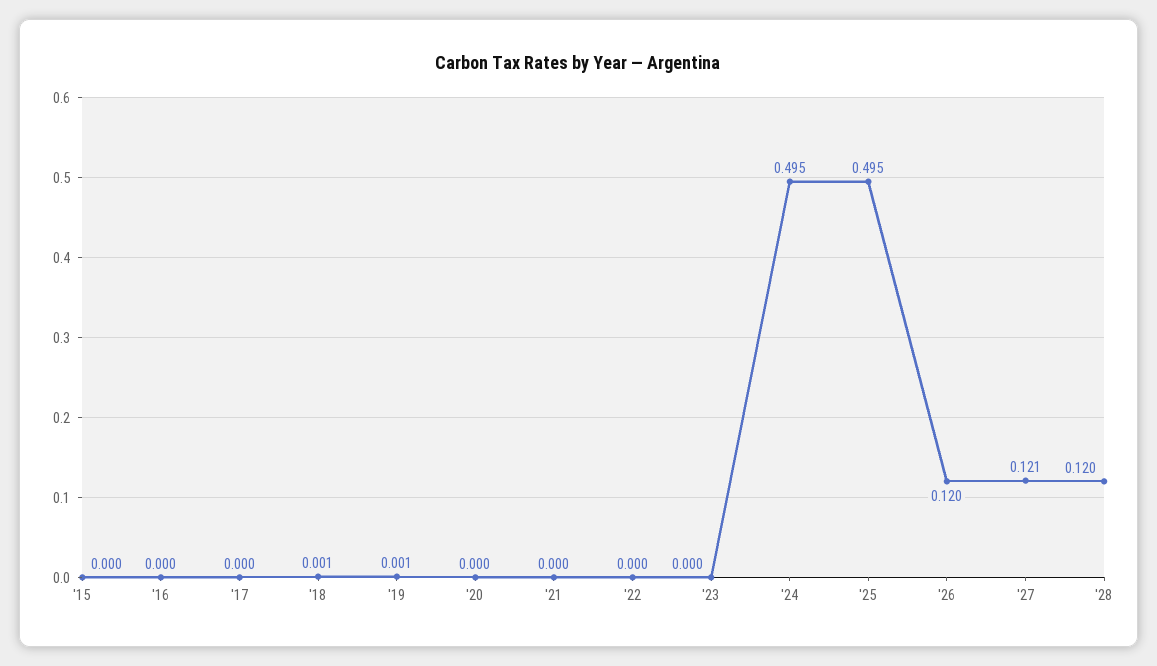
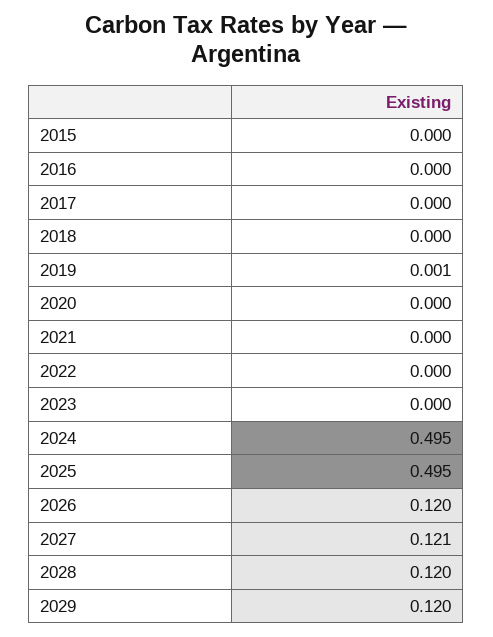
'18: 0.001 -> 0
2029: none -> 0.12

